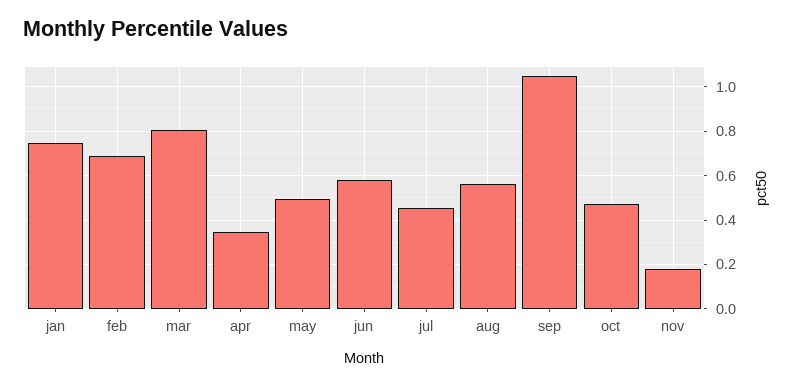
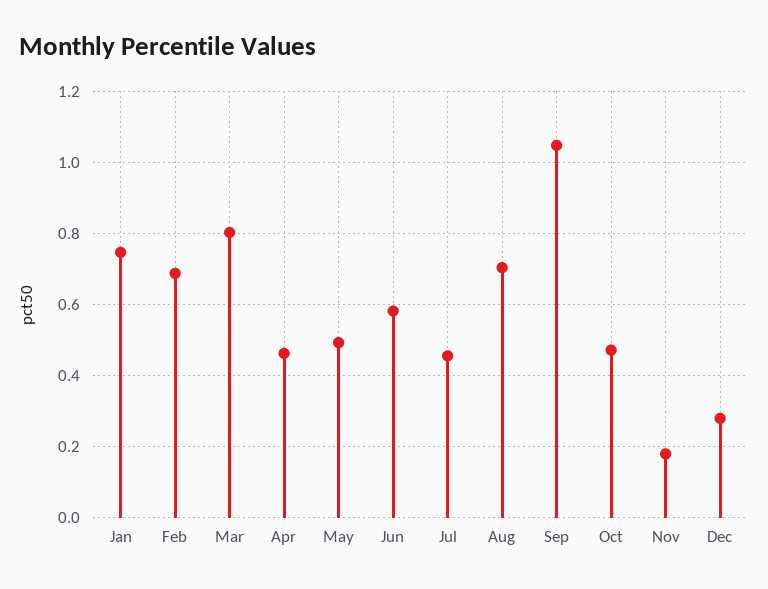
apr: 0.35 -> 0.46
aug: 0.55 -> 0.7
Dec: none -> 0.28

